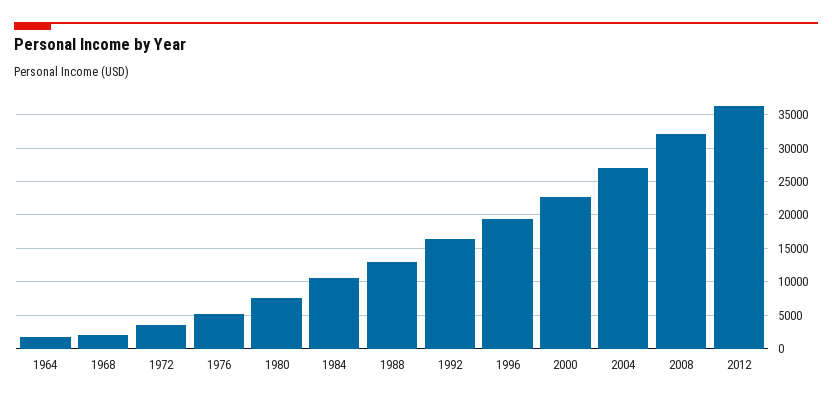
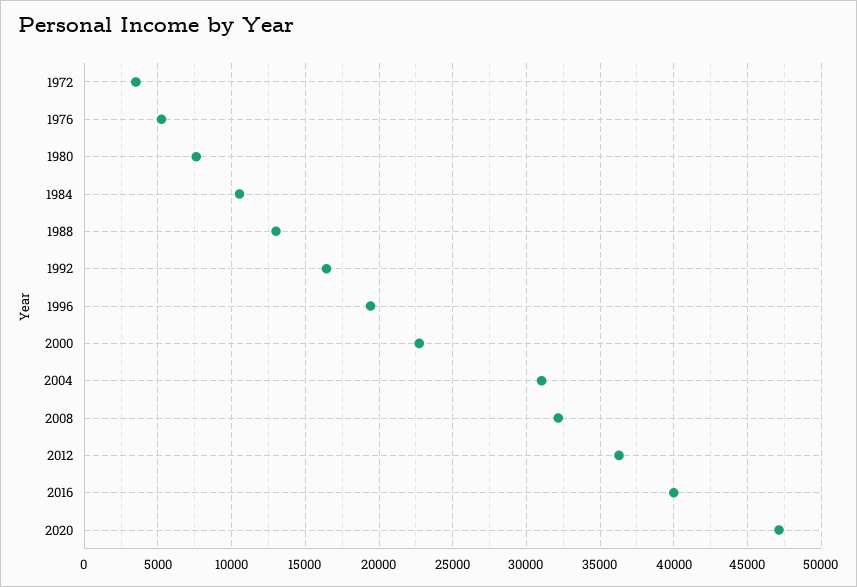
1964: 2000 -> none
1968: 2000 -> none
2004: 27000 -> 31000
2016: none -> 40000
2020: none -> 47000

